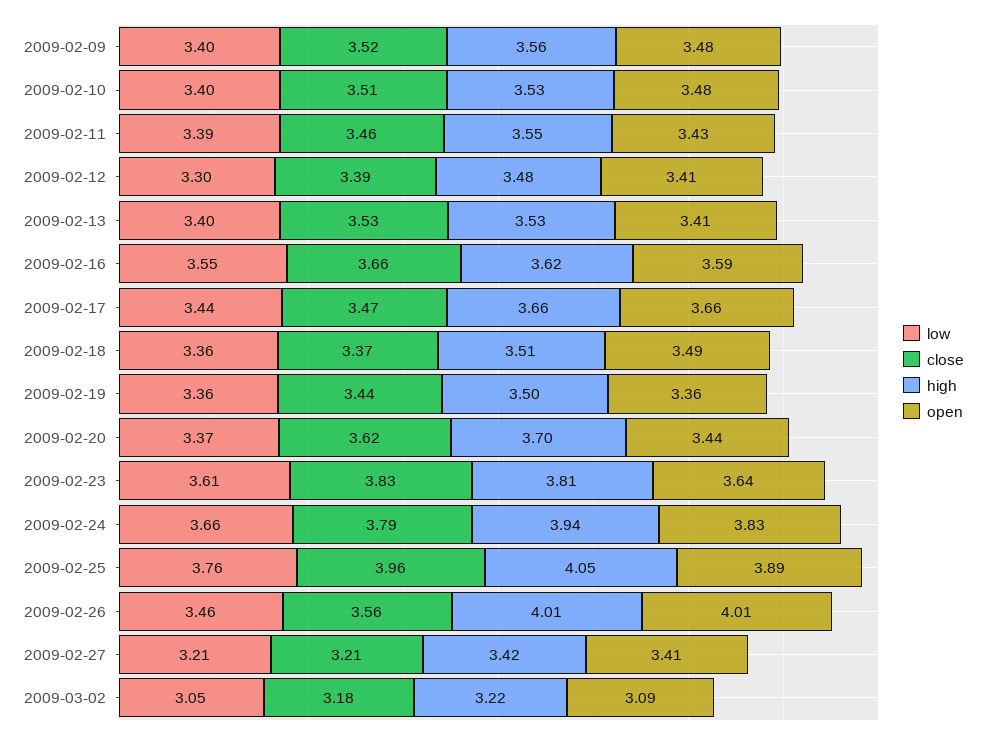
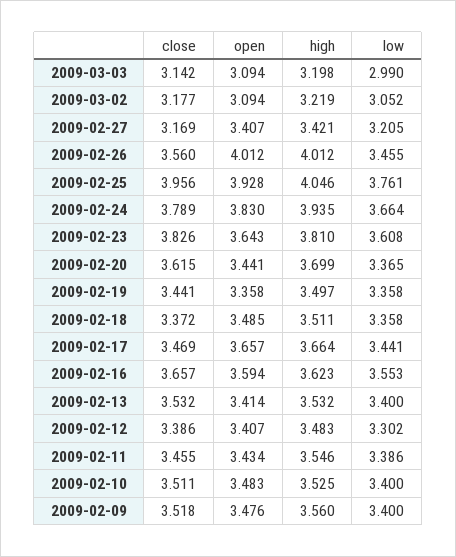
open, 2009-02-25: 3.89 -> 3.928
close, 2009-02-27: 3.21 -> 3.169
close, 2009-03-03: none -> 3.142
open, 2009-03-03: none -> 3.094
high, 2009-03-03: none -> 3.198
low, 2009-03-03: none -> 2.99

